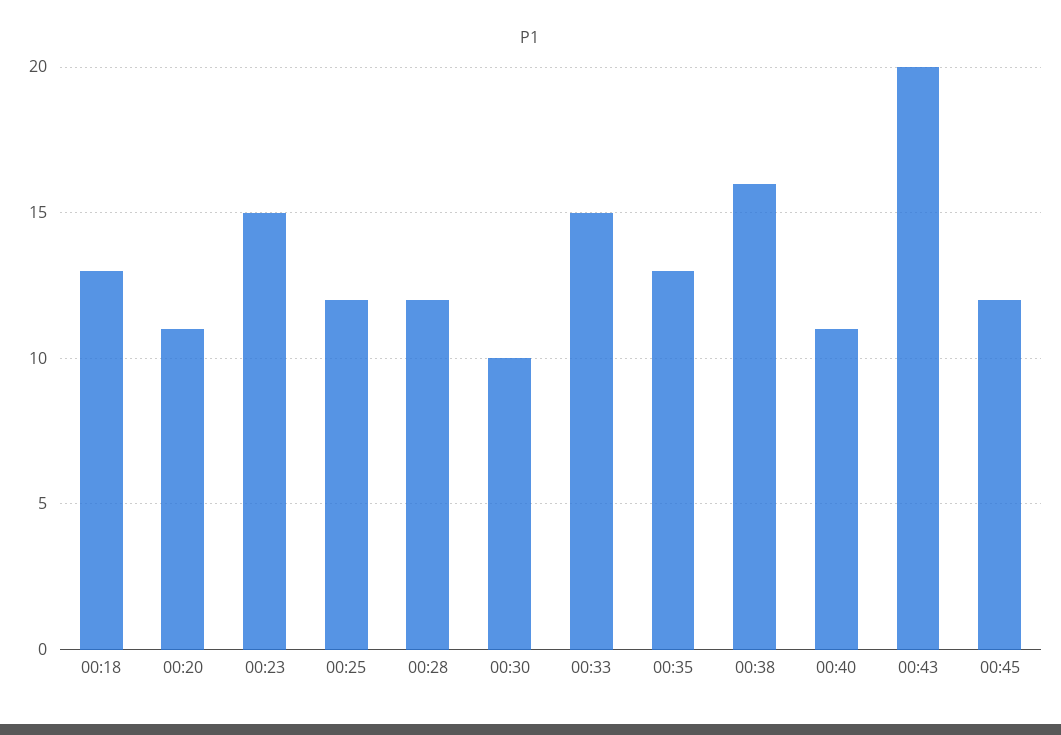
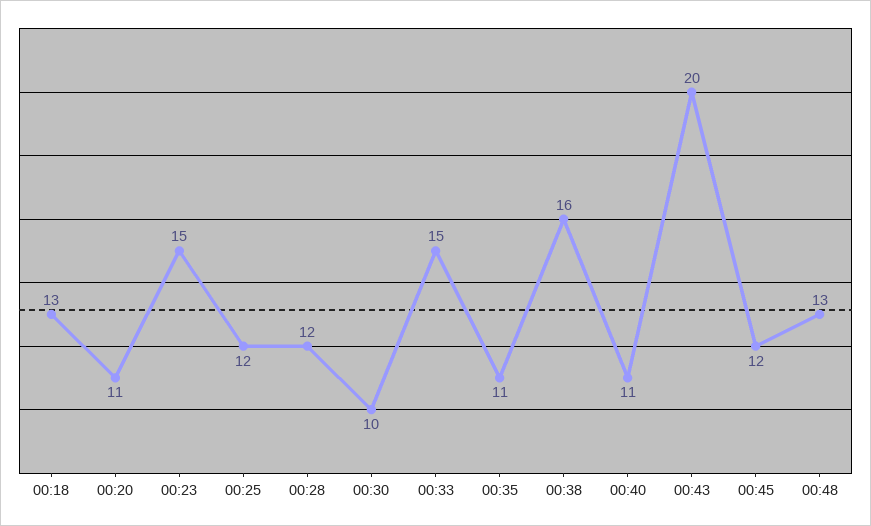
00:35: 13 -> 11
00:48: none -> 13

